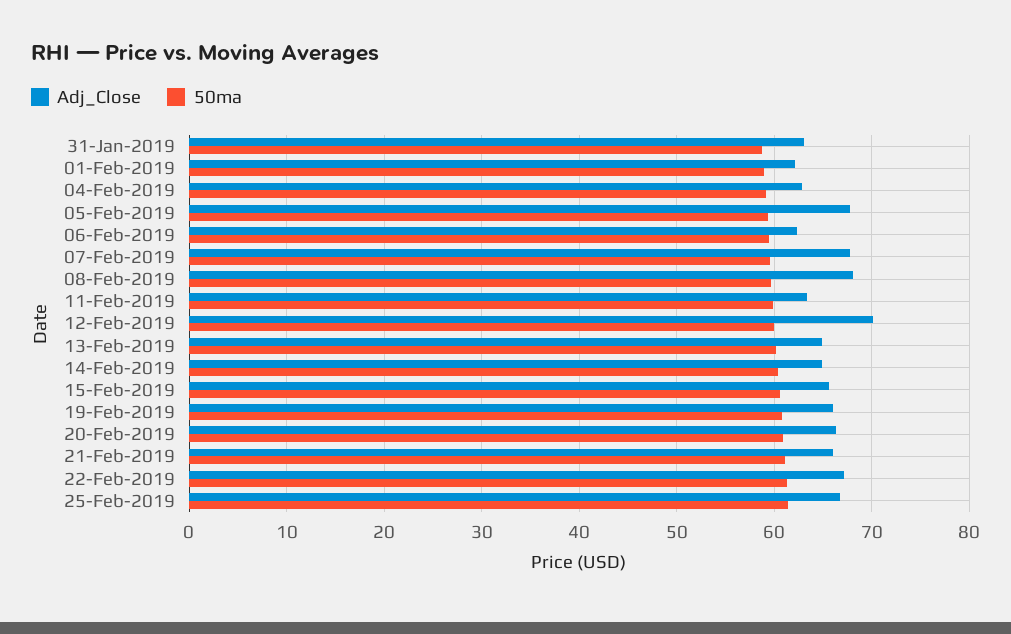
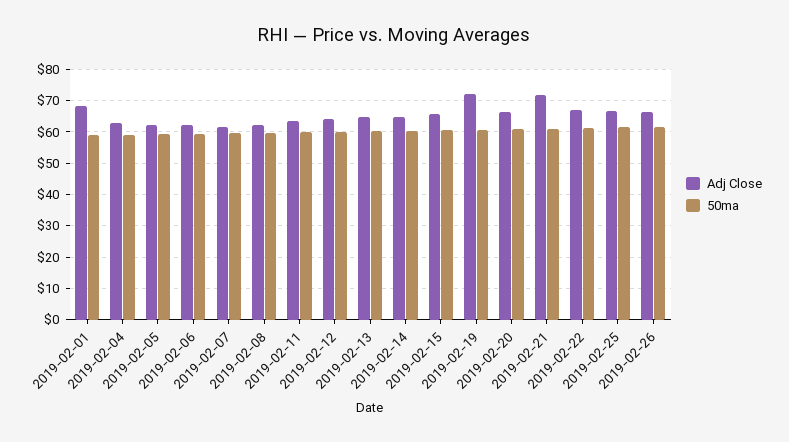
Adj_Close, 31-Jan-2019: 63 -> none
50ma, 31-Jan-2019: 59 -> none
Adj_Close, 01-Feb-2019: 62 -> 68
Adj_Close, 05-Feb-2019: 68 -> 62
Adj_Close, 07-Feb-2019: 68 -> 62
Adj_Close, 08-Feb-2019: 68 -> 62
Adj_Close, 12-Feb-2019: 70 -> 64
Adj_Close, 19-Feb-2019: 66 -> 72
Adj_Close, 21-Feb-2019: 66 -> 72
Adj_Close, 2019-02-26: none -> 66
50ma, 2019-02-26: none -> 62

